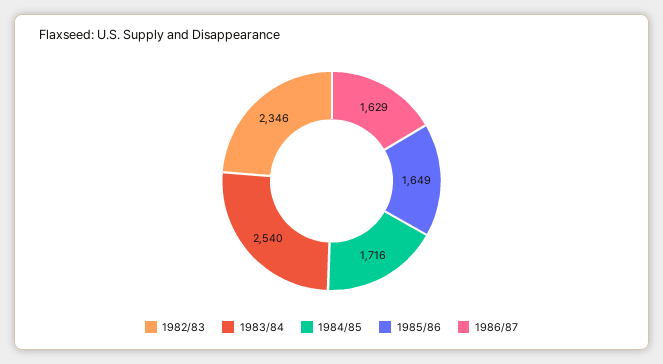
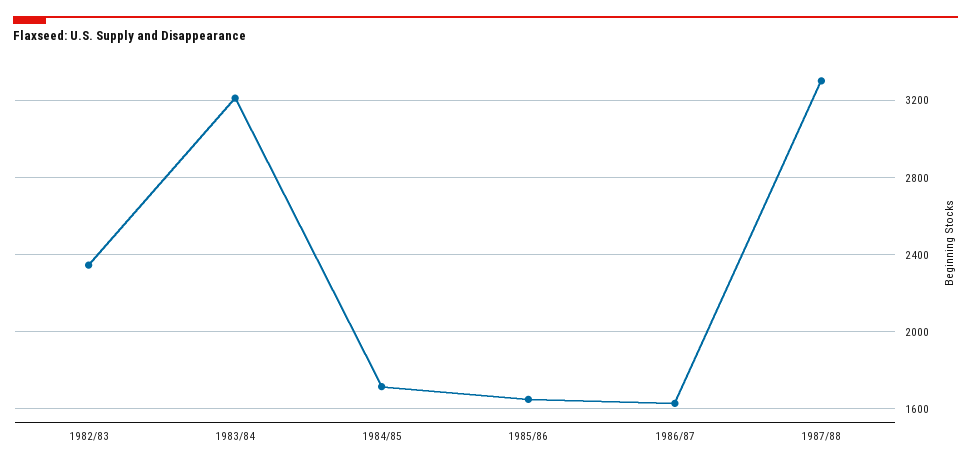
1983/84: 2540 -> 3200
1987/88: none -> 3300

